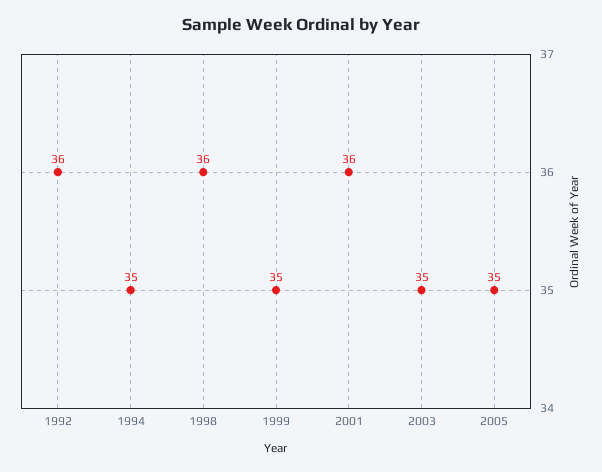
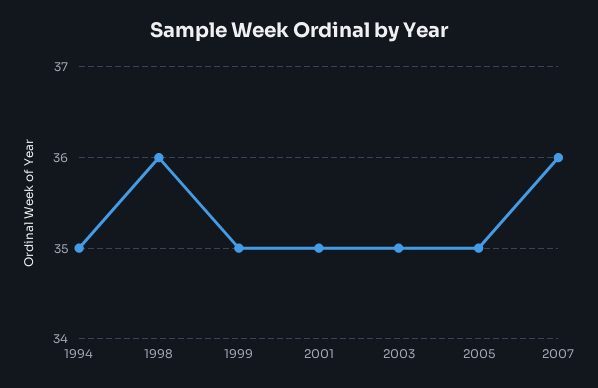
1992: 36 -> none
2001: 36 -> 35
2007: none -> 36

